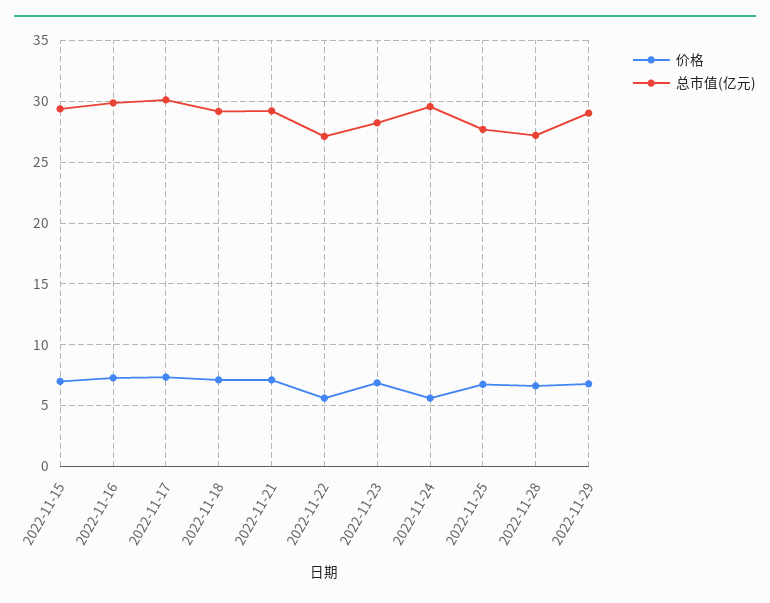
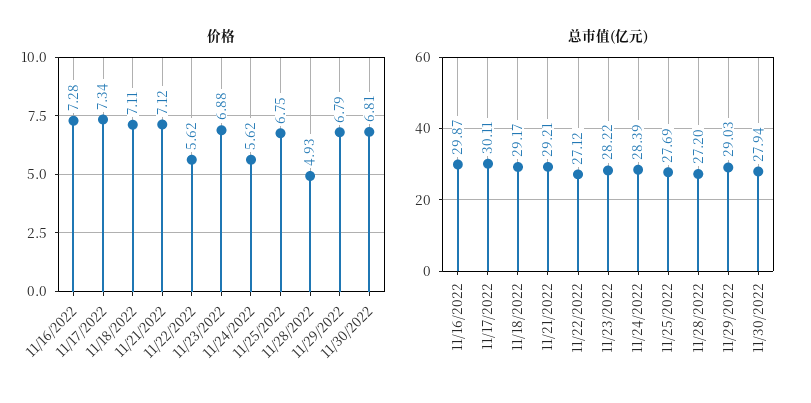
价格, 2022-11-15: 7 -> none
总市值(亿元), 2022-11-15: 29.5 -> none
总市值(亿元), 2022-11-24: 29.5 -> 28.39
价格, 2022-11-28: 6.5 -> 4.93
价格, 11/30/2022: none -> 6.81
总市值(亿元), 11/30/2022: none -> 27.94

